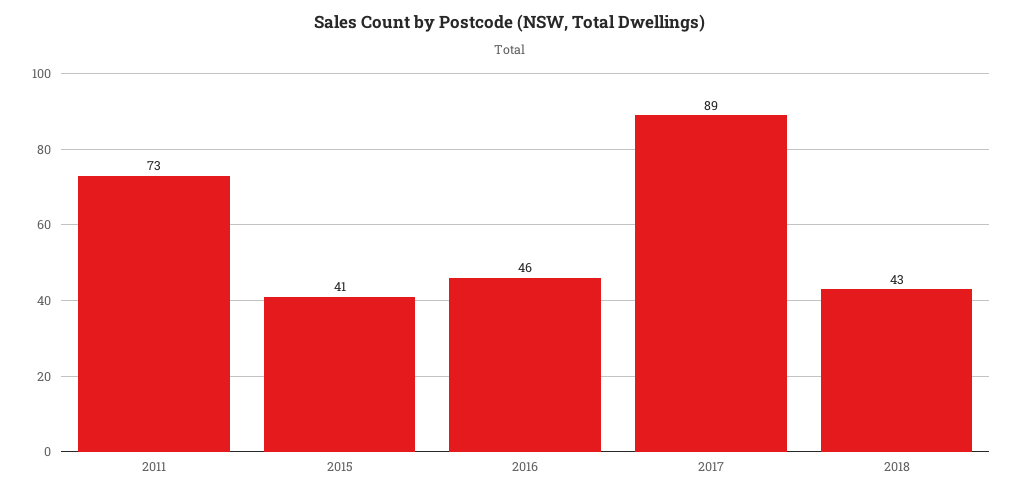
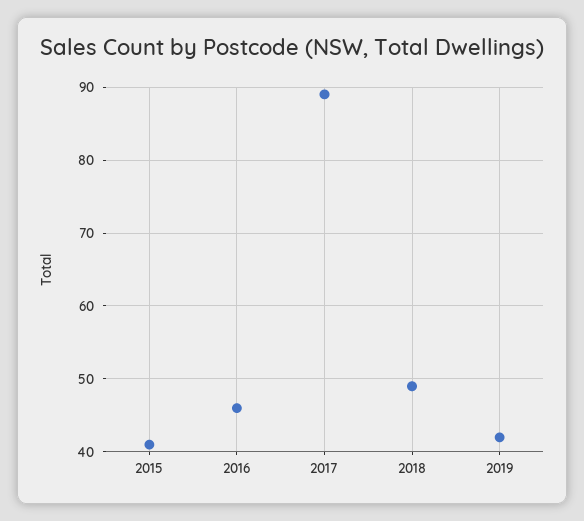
2011: 73 -> none
2018: 43 -> 49
2019: none -> 42

